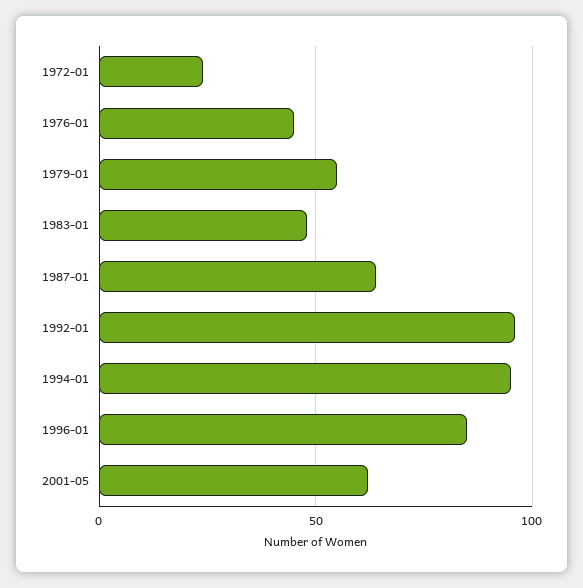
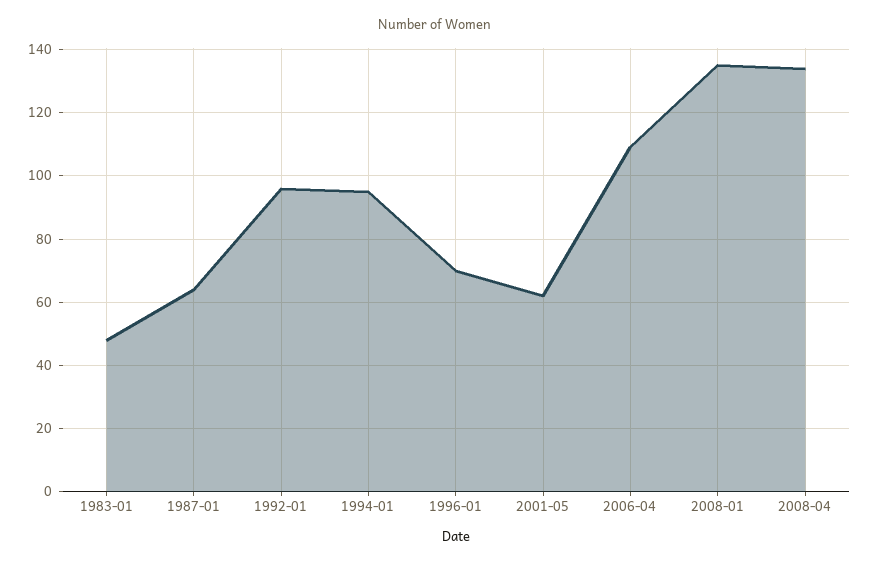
1972-01: 25 -> none
1976-01: 45 -> none
1979-01: 55 -> none
1996-01: 85 -> 70
2006-04: none -> 110
2008-01: none -> 135
2008-04: none -> 135

